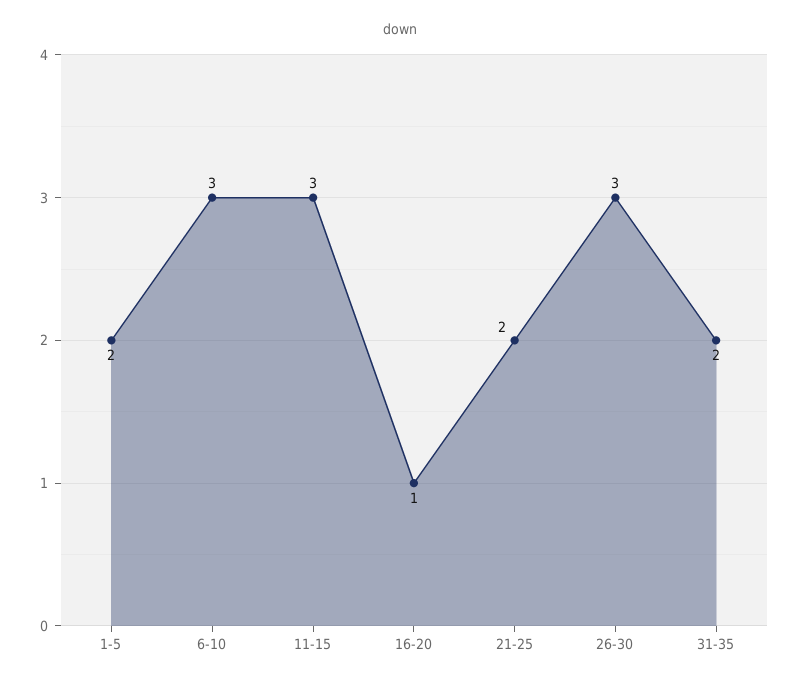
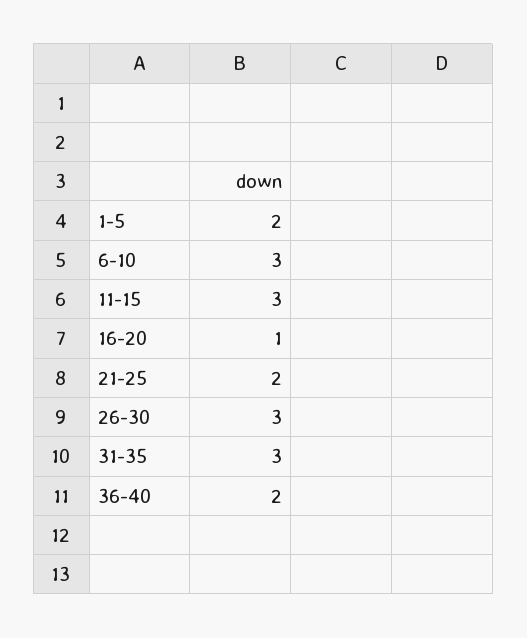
31-35: 2 -> 3
36-40: none -> 2

